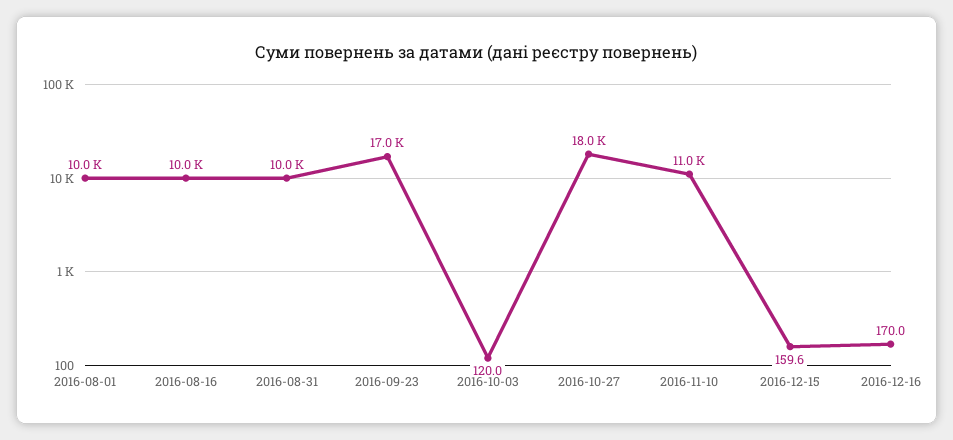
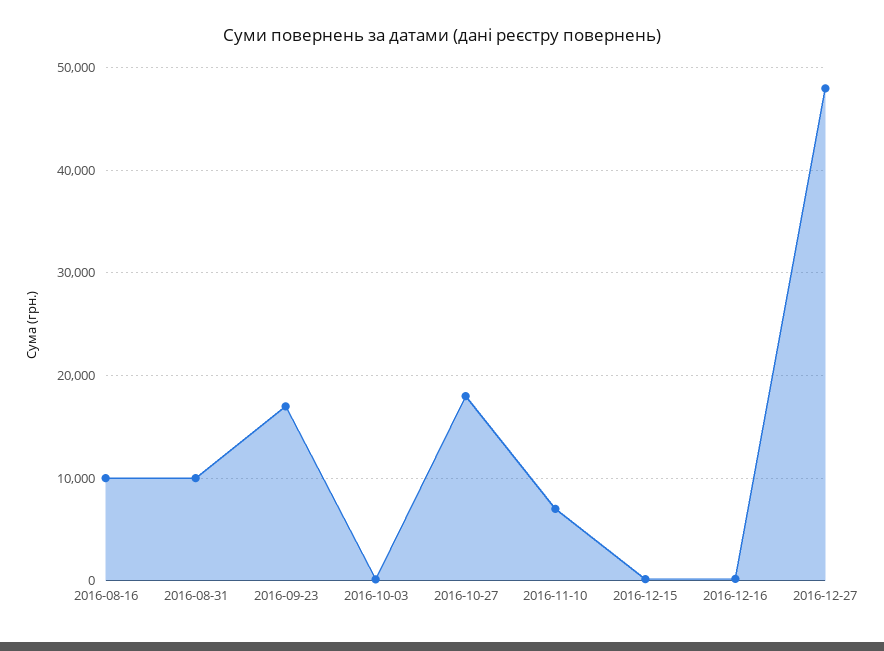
2016-08-01: 10000 -> none
2016-11-10: 11000 -> 7000
2016-12-27: none -> 48000

